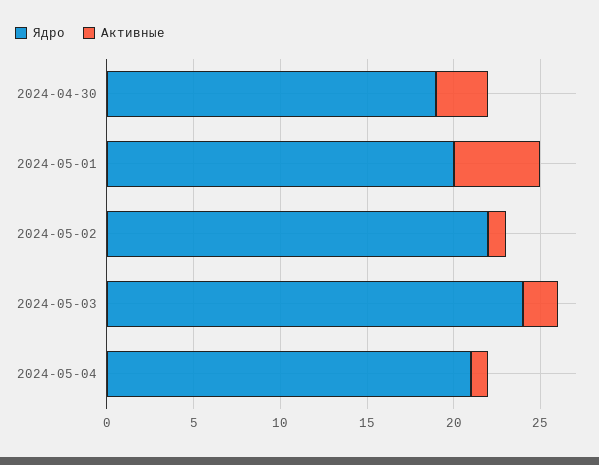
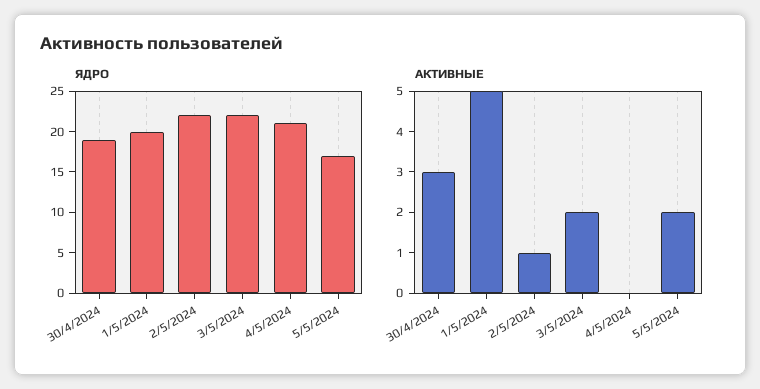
Ядро, 2024-05-03: 24 -> 22
Активные, 2024-05-04: 1 -> 0
Ядро, 5/5/2024: none -> 17
Активные, 5/5/2024: none -> 2

